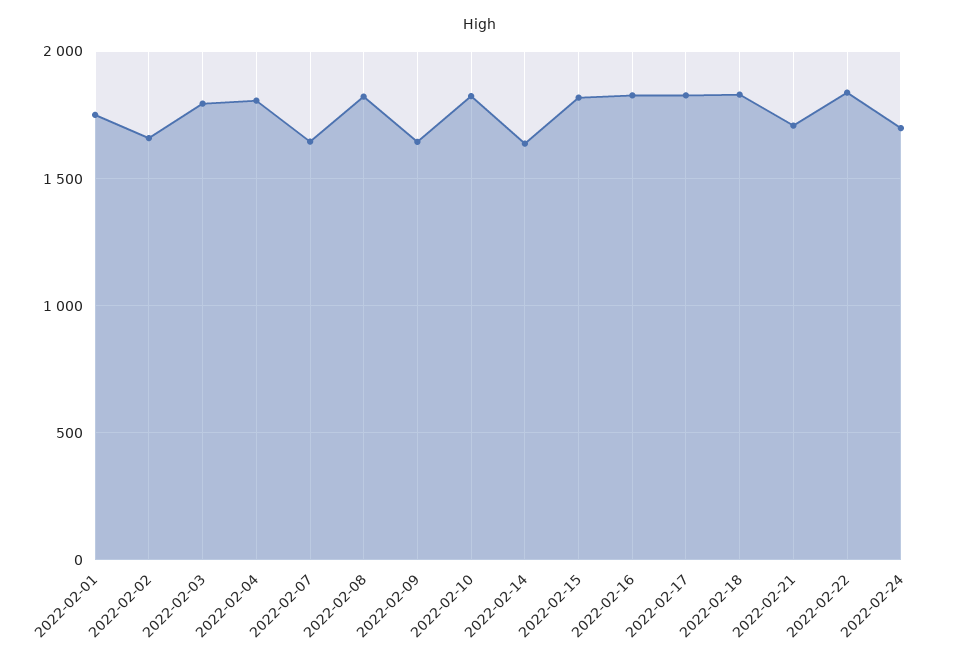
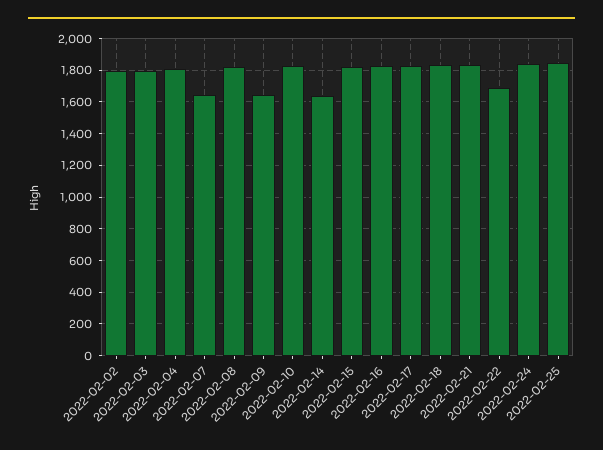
2022-02-01: 1750 -> none
2022-02-02: 1650 -> 1800
2022-02-21: 1700 -> 1850
2022-02-22: 1850 -> 1700
2022-02-24: 1700 -> 1850
2022-02-25: none -> 1850

